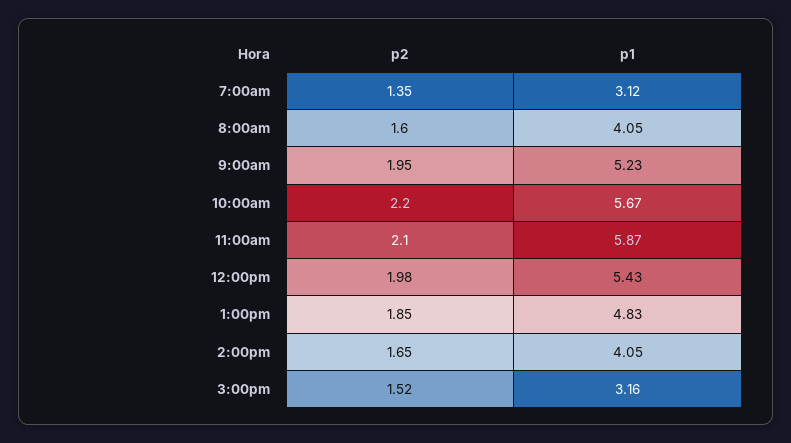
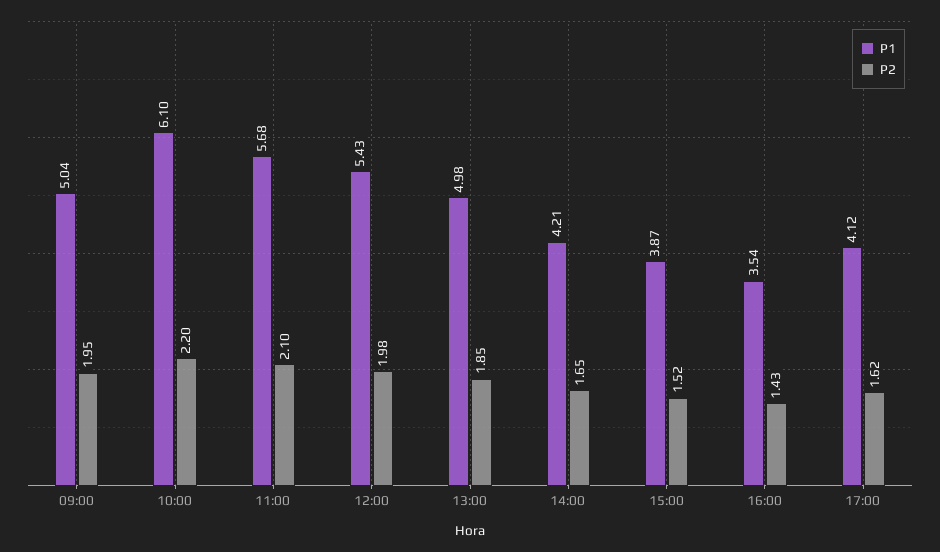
p2, 7:00am: 1.35 -> none
p1, 7:00am: 3.12 -> none
p2, 8:00am: 1.6 -> none
p1, 8:00am: 4.05 -> none
p1, 9:00am: 5.23 -> 5.04
p1, 10:00am: 5.67 -> 6.1
p1, 11:00am: 5.87 -> 5.68
p1, 1:00pm: 4.83 -> 4.98
p1, 2:00pm: 4.05 -> 4.21
p1, 3:00pm: 3.16 -> 3.87
p1, 16:00: none -> 3.54
p2, 16:00: none -> 1.43
p1, 17:00: none -> 4.12
p2, 17:00: none -> 1.62

